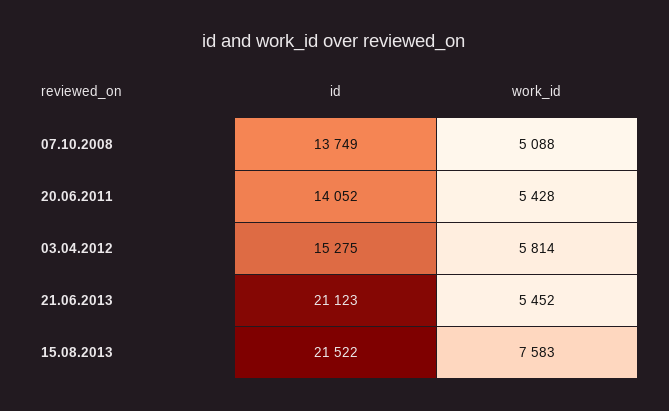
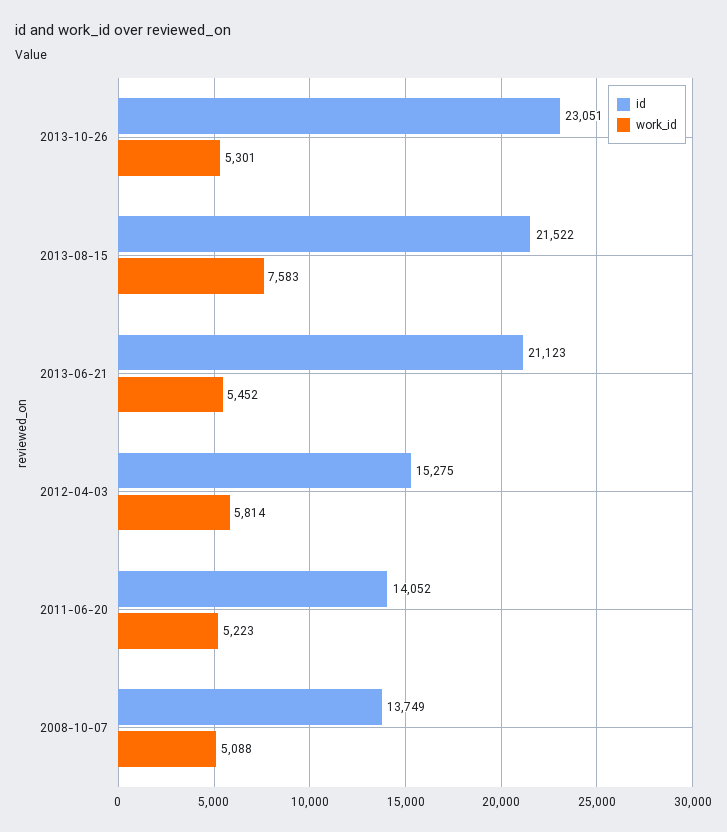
work_id, 20.06.2011: 5428 -> 5223
id, 2013-10-26: none -> 23051
work_id, 2013-10-26: none -> 5301

